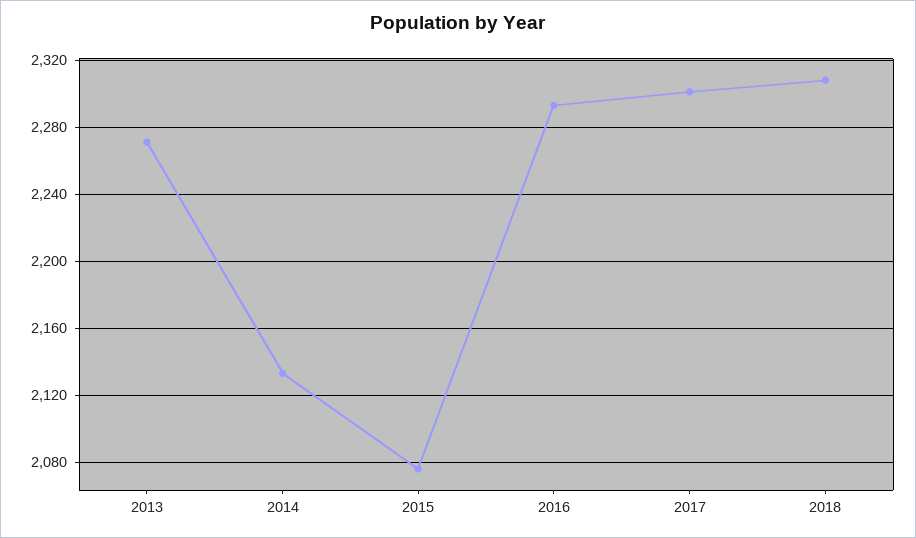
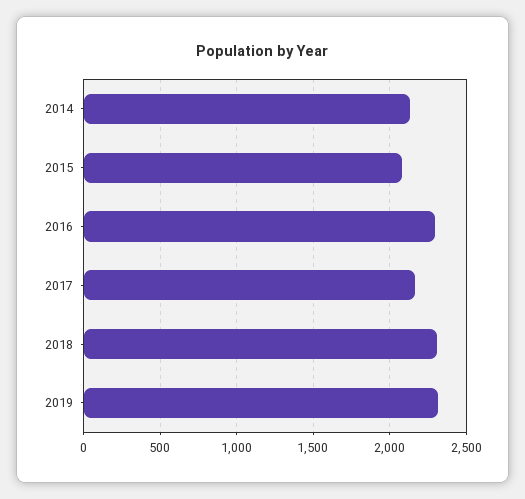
2013: 2270 -> none
2017: 2300 -> 2150
2019: none -> 2300

